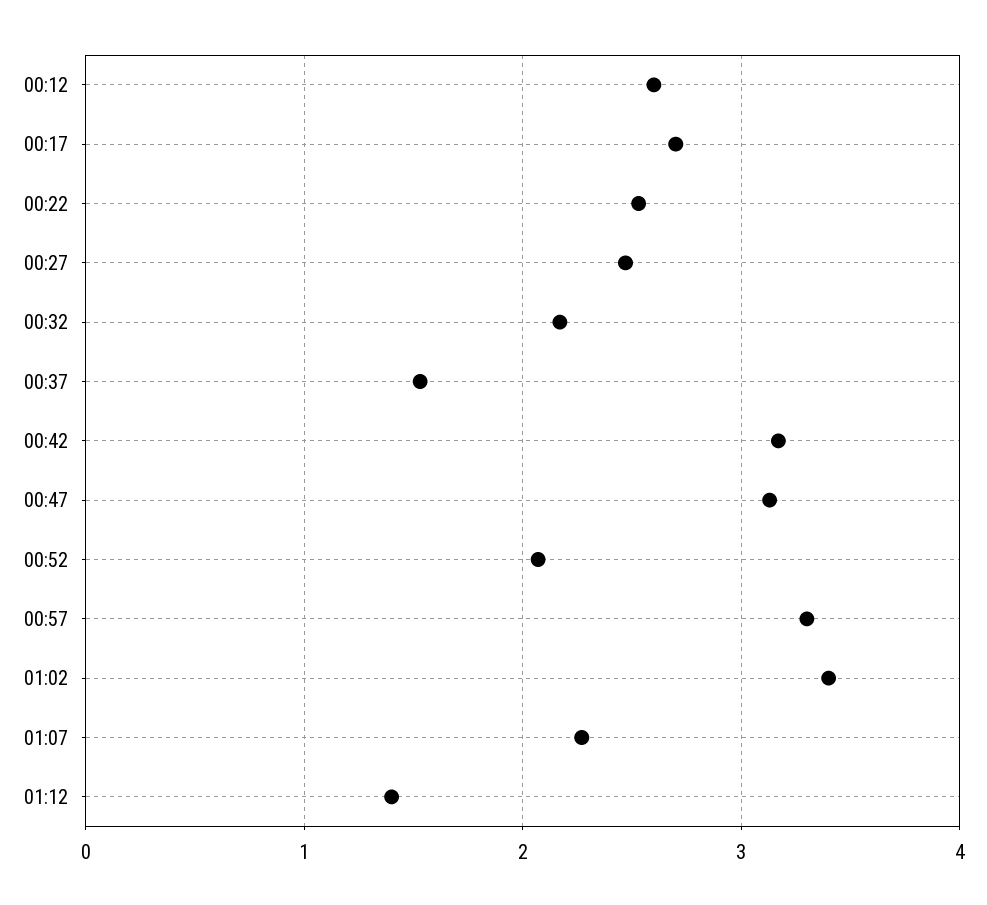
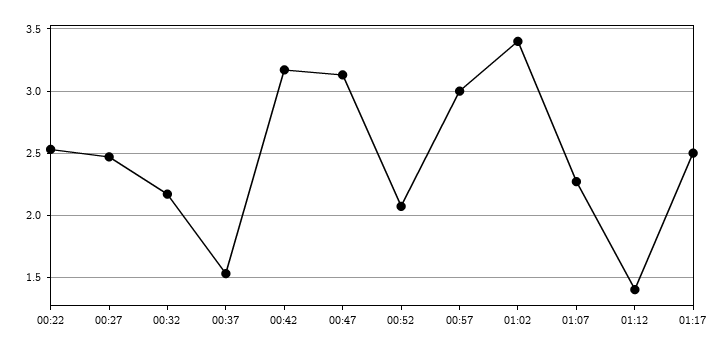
00:12: 2.6 -> none
00:17: 2.7 -> none
00:57: 3.3 -> 3
01:17: none -> 2.5

